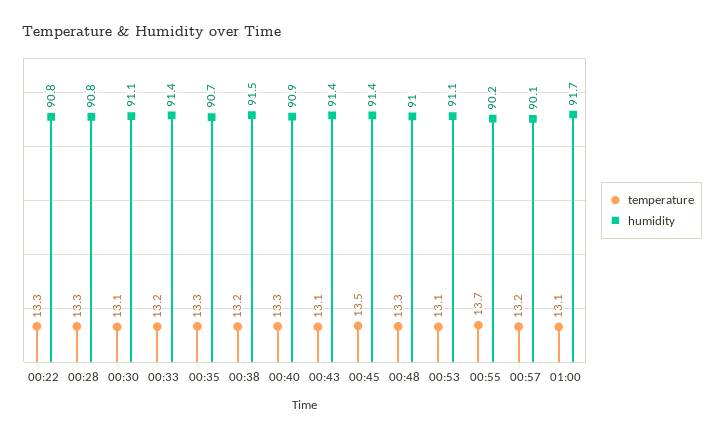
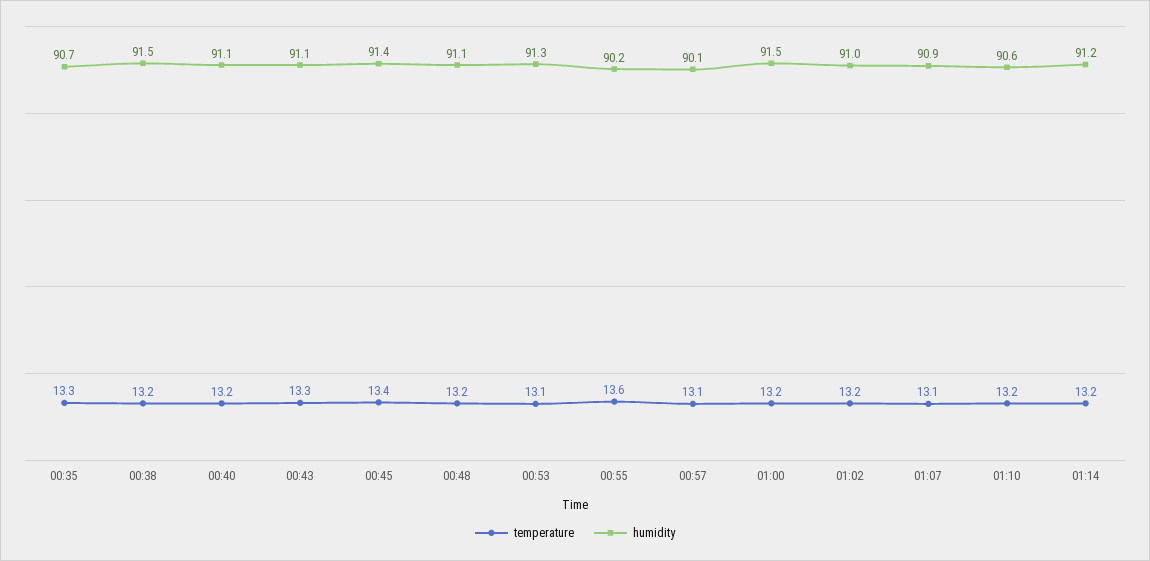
temperature, 00:22: 13.3 -> none
humidity, 00:22: 90.8 -> none
temperature, 00:28: 13.3 -> none
humidity, 00:28: 90.8 -> none
temperature, 00:30: 13.1 -> none
humidity, 00:30: 91.1 -> none
temperature, 00:33: 13.2 -> none
humidity, 00:33: 91.4 -> none
temperature, 00:40: 13.3 -> 13.2
humidity, 00:40: 90.9 -> 91.1
temperature, 00:43: 13.1 -> 13.3
humidity, 00:43: 91.4 -> 91.1
temperature, 00:45: 13.5 -> 13.4
temperature, 00:48: 13.3 -> 13.2
humidity, 00:48: 91 -> 91.1
humidity, 00:53: 91.1 -> 91.3
temperature, 00:55: 13.7 -> 13.6
temperature, 00:57: 13.2 -> 13.1
temperature, 01:00: 13.1 -> 13.2
humidity, 01:00: 91.7 -> 91.5
temperature, 01:02: none -> 13.2
humidity, 01:02: none -> 91
temperature, 01:07: none -> 13.1
humidity, 01:07: none -> 90.9
temperature, 01:10: none -> 13.2
humidity, 01:10: none -> 90.6
temperature, 01:14: none -> 13.2
humidity, 01:14: none -> 91.2

